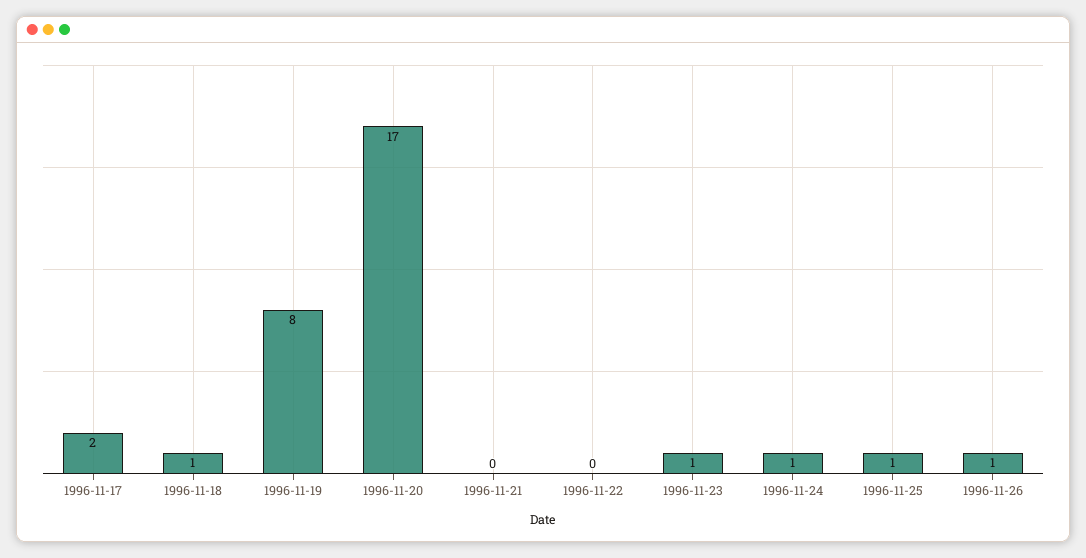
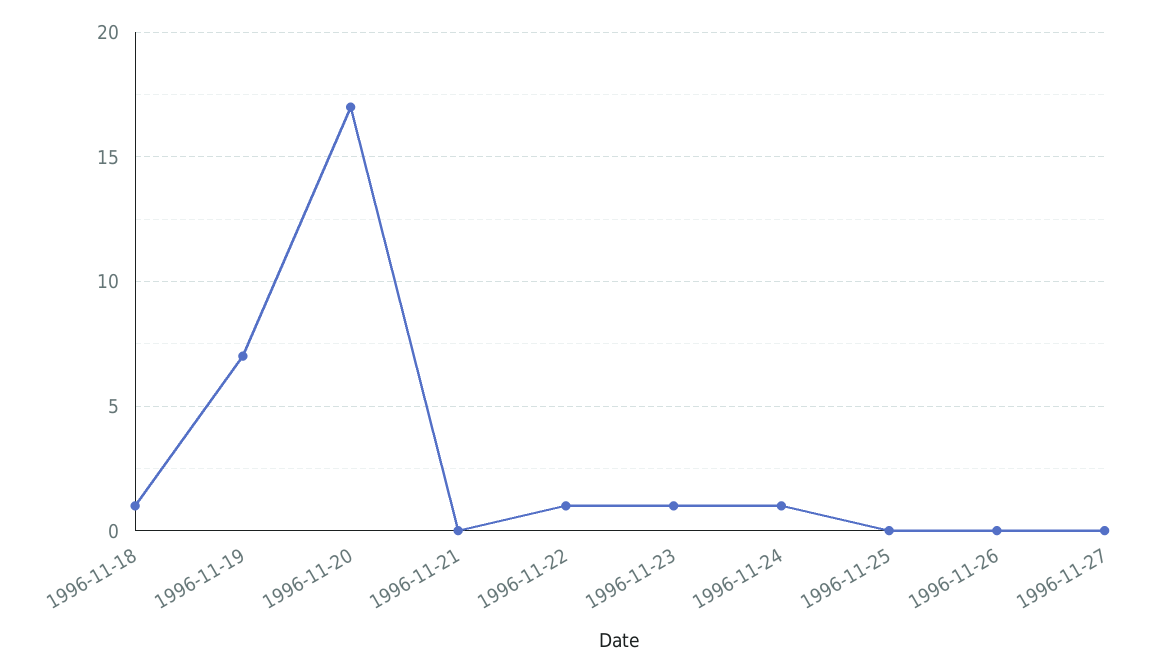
1996-11-17: 2 -> none
1996-11-19: 8 -> 7
1996-11-22: 0 -> 1
1996-11-25: 1 -> 0
1996-11-26: 1 -> 0
1996-11-27: none -> 0

